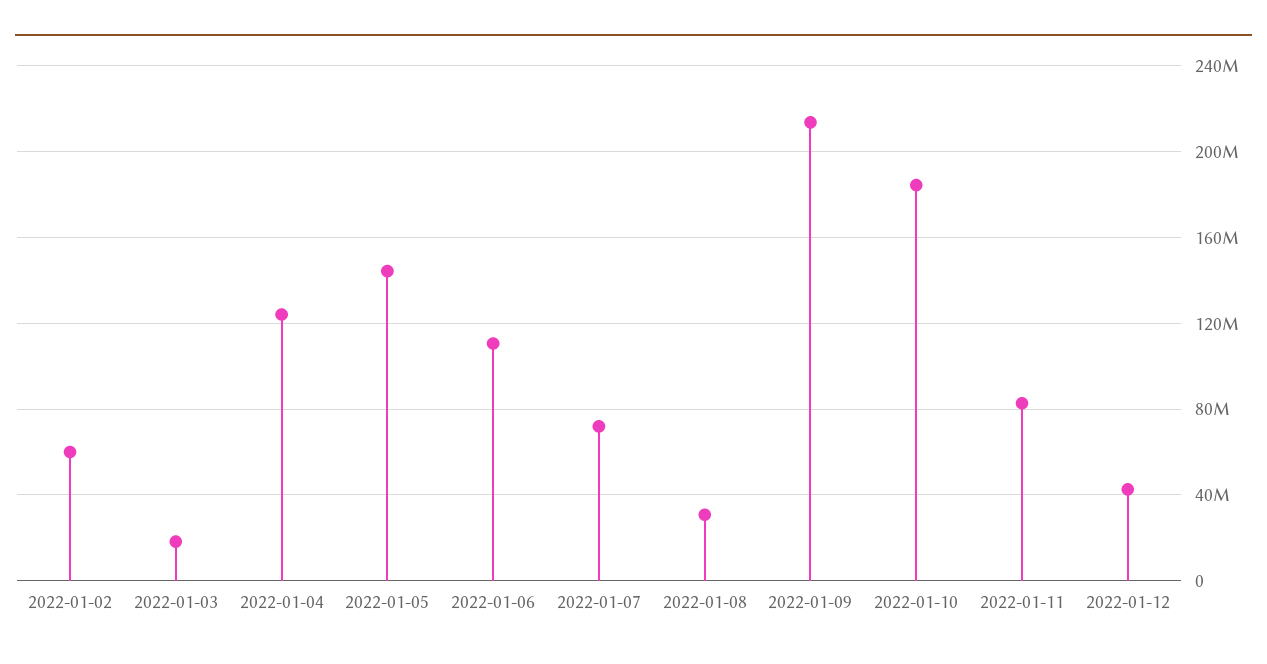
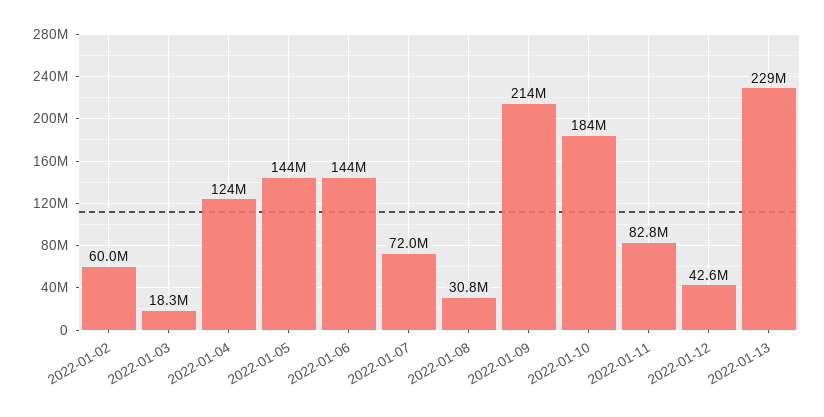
2022-01-06: 110000000 -> 144000000
2022-01-13: none -> 229000000

